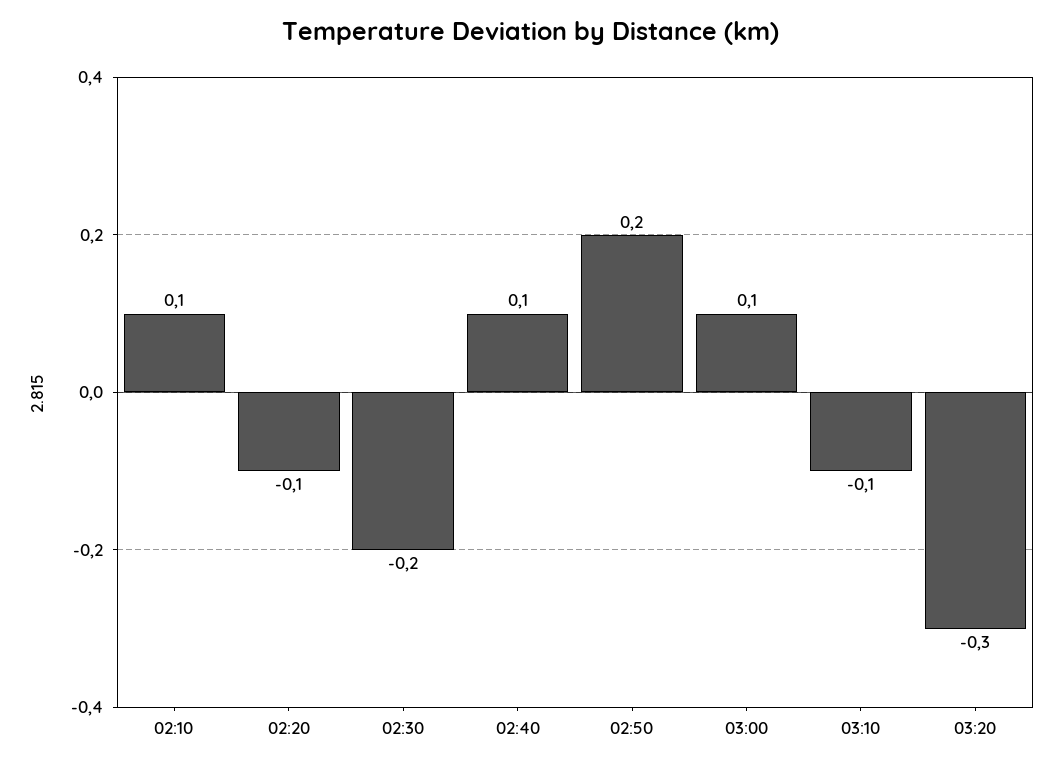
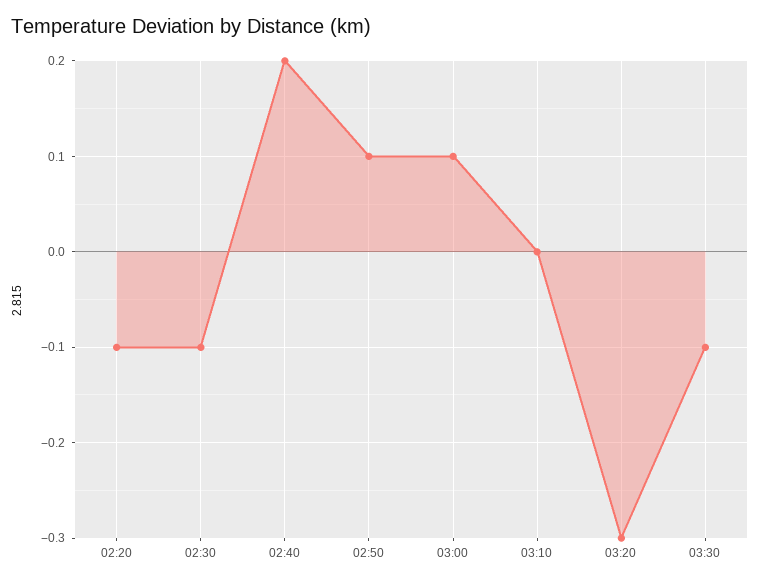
02:10: 0.1 -> none
02:30: -0.2 -> -0.1
02:40: 0.1 -> 0.2
02:50: 0.2 -> 0.1
03:10: -0.1 -> 0
03:30: none -> -0.1

